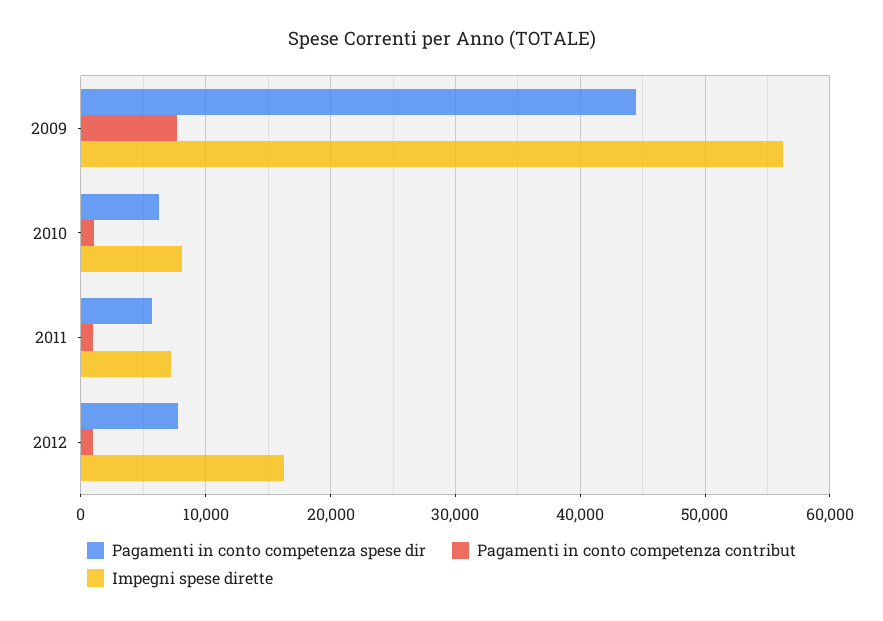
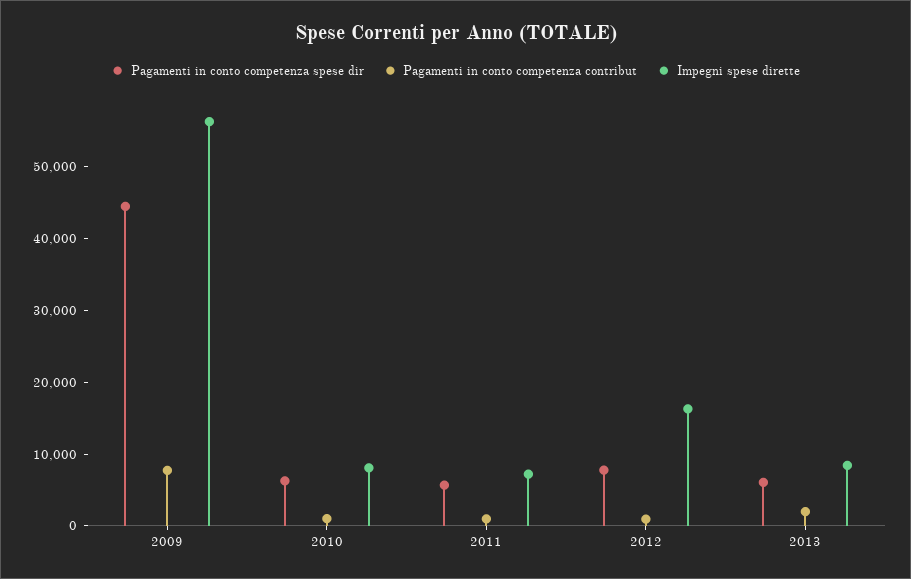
Pagamenti in conto competenza spese dir, 2013: none -> 6000
Pagamenti in conto competenza contribut, 2013: none -> 2000
Impegni spese dirette, 2013: none -> 8000

